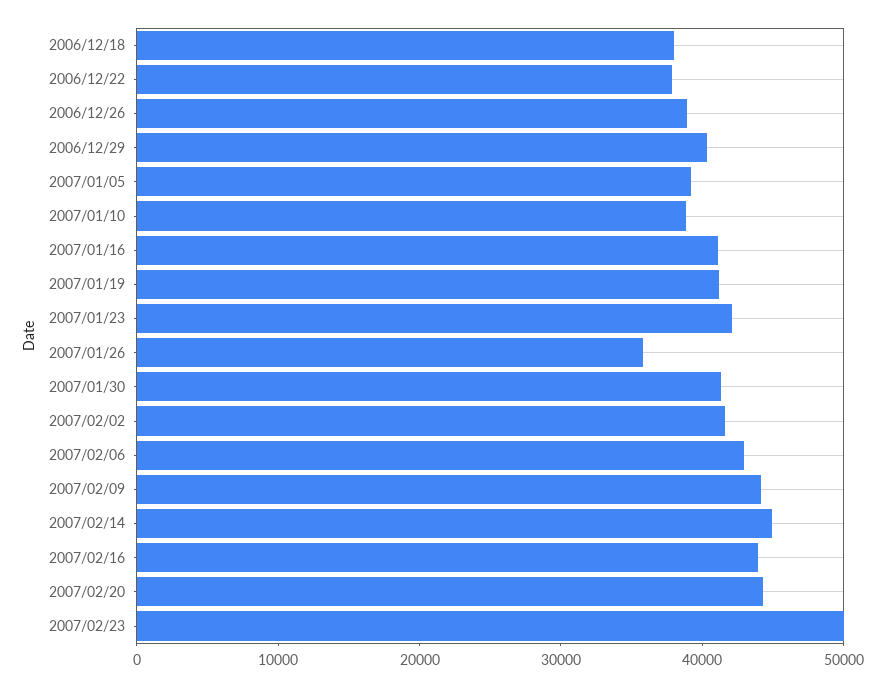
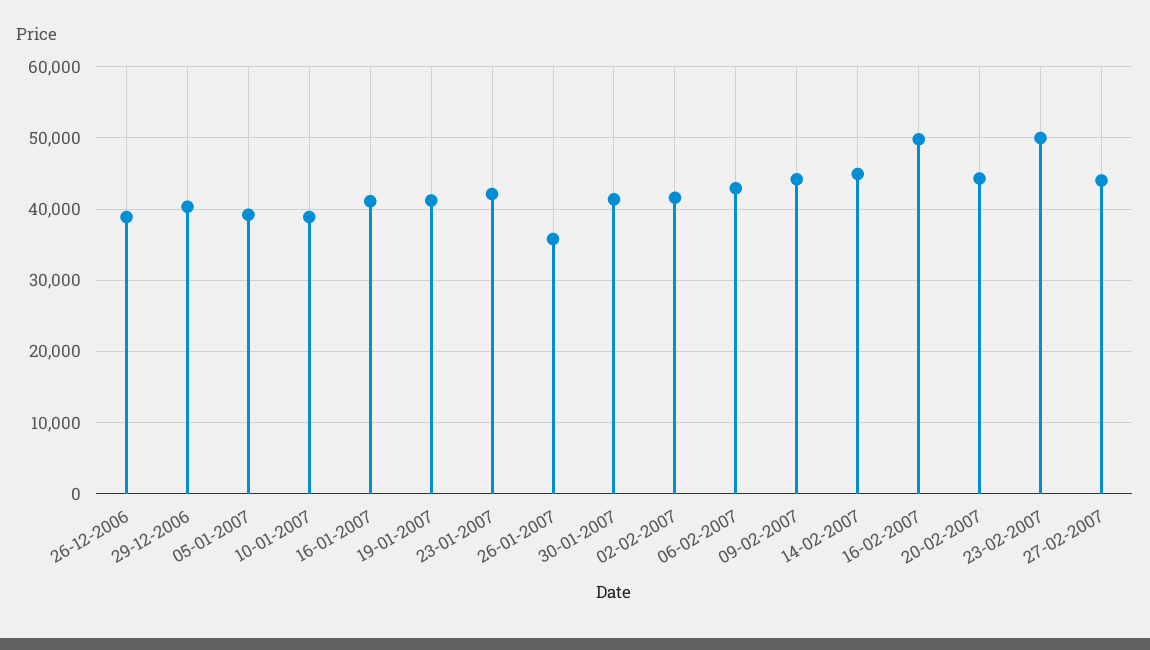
2006/12/18: 38000 -> none
2006/12/22: 38000 -> none
2007/02/16: 44000 -> 50000
27-02-2007: none -> 44000

